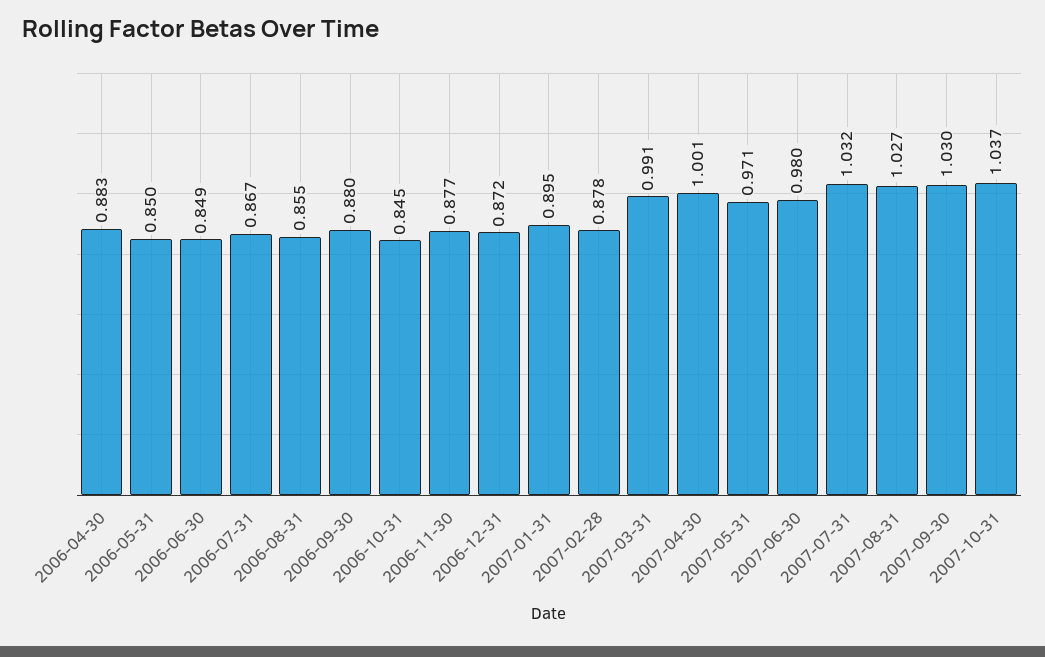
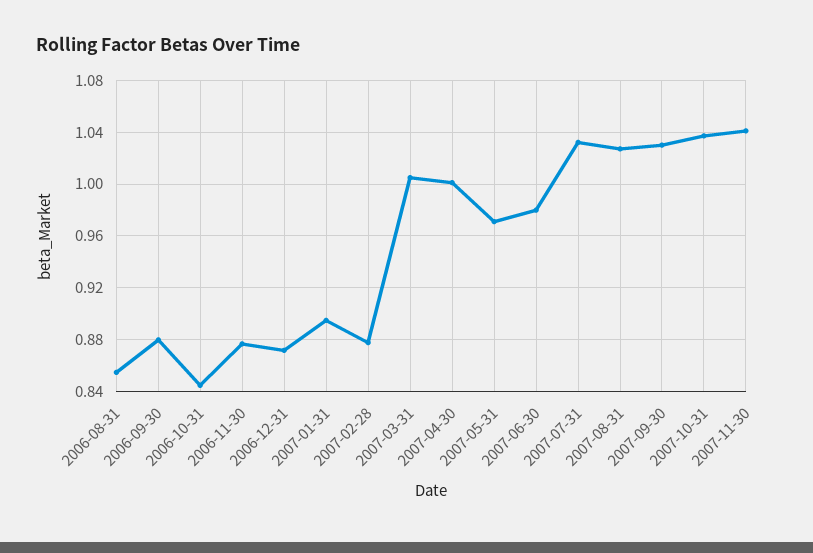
2006-04-30: 0.883 -> none
2006-05-31: 0.85 -> none
2006-06-30: 0.849 -> none
2006-07-31: 0.867 -> none
2007-03-31: 0.991 -> 1.005
2007-11-30: none -> 1.04

